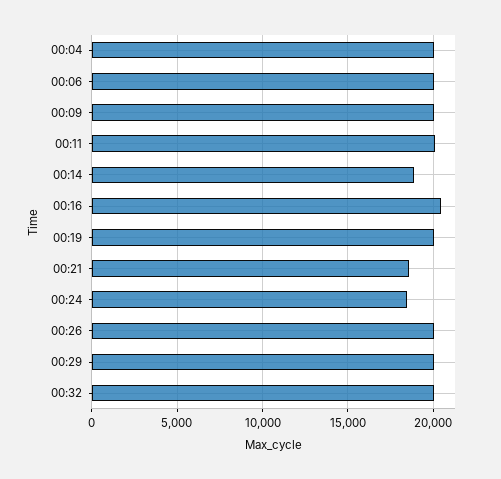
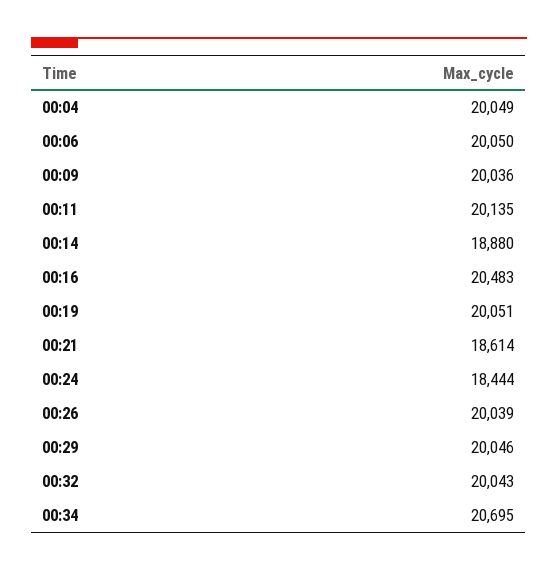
00:34: none -> 20695

